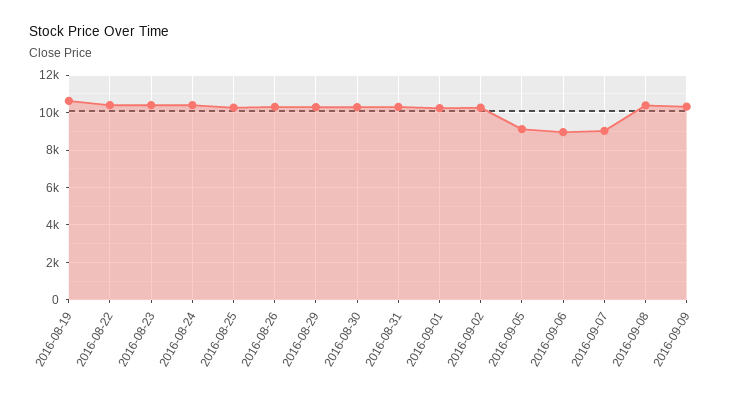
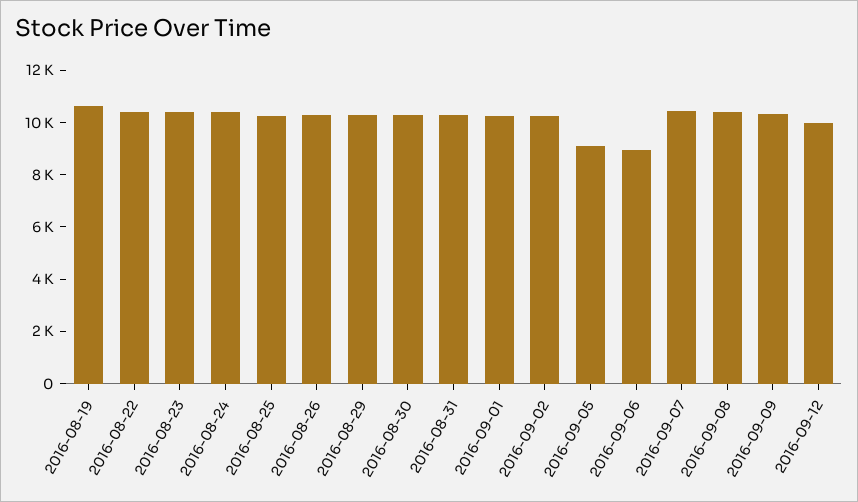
2016-09-07: 9000 -> 10500
2016-09-12: none -> 10000

